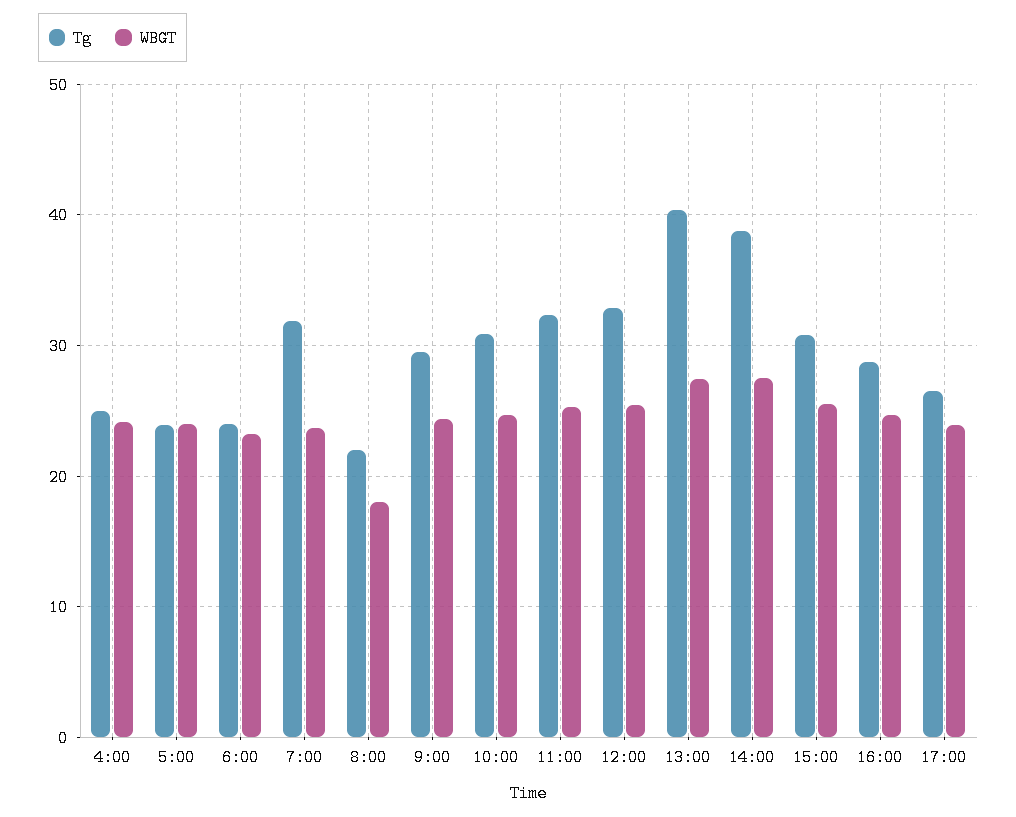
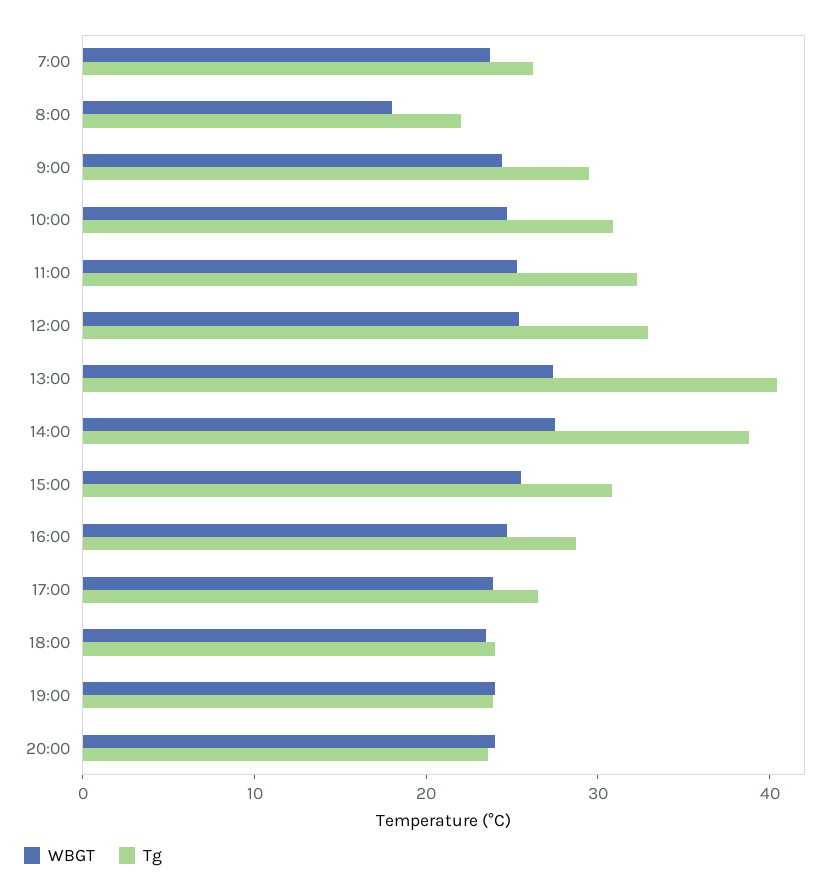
Tg, 4:00: 25 -> none
WBGT, 4:00: 24 -> none
Tg, 5:00: 24 -> none
WBGT, 5:00: 24 -> none
Tg, 6:00: 24 -> none
WBGT, 6:00: 23 -> none
Tg, 7:00: 32 -> 26
WBGT, 18:00: none -> 24
Tg, 18:00: none -> 24
WBGT, 19:00: none -> 24
Tg, 19:00: none -> 24
WBGT, 20:00: none -> 24
Tg, 20:00: none -> 24

